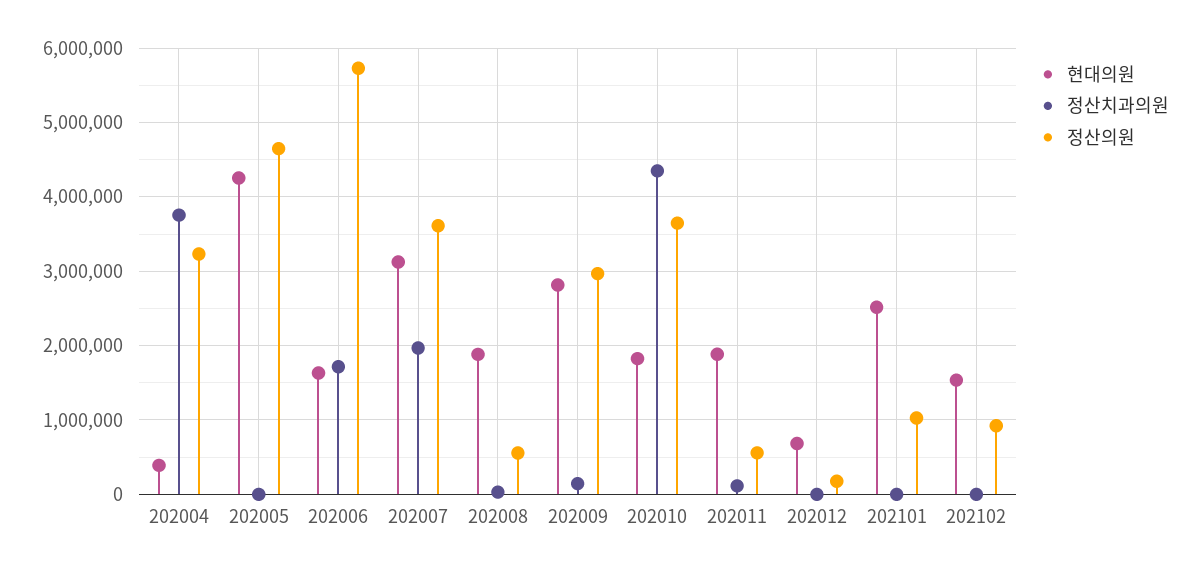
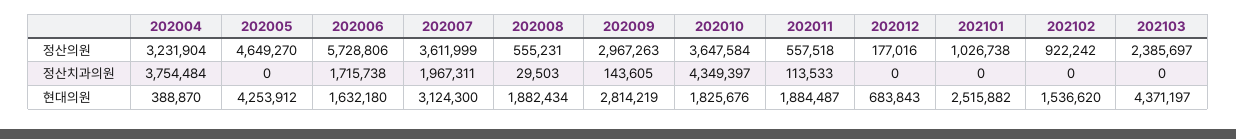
정산의원, 202103: none -> 2385697
정산치과의원, 202103: none -> 0
현대의원, 202103: none -> 4371197

